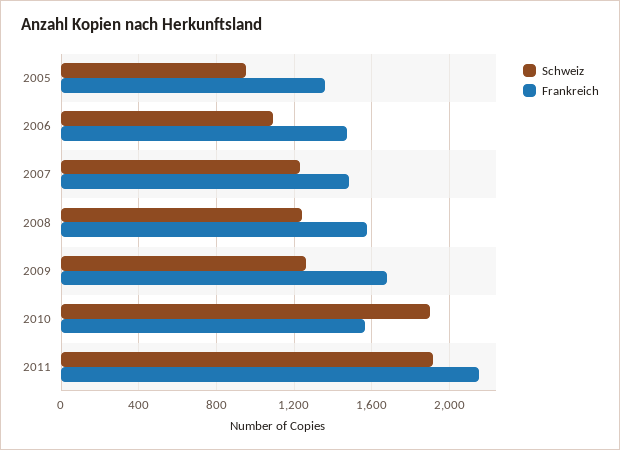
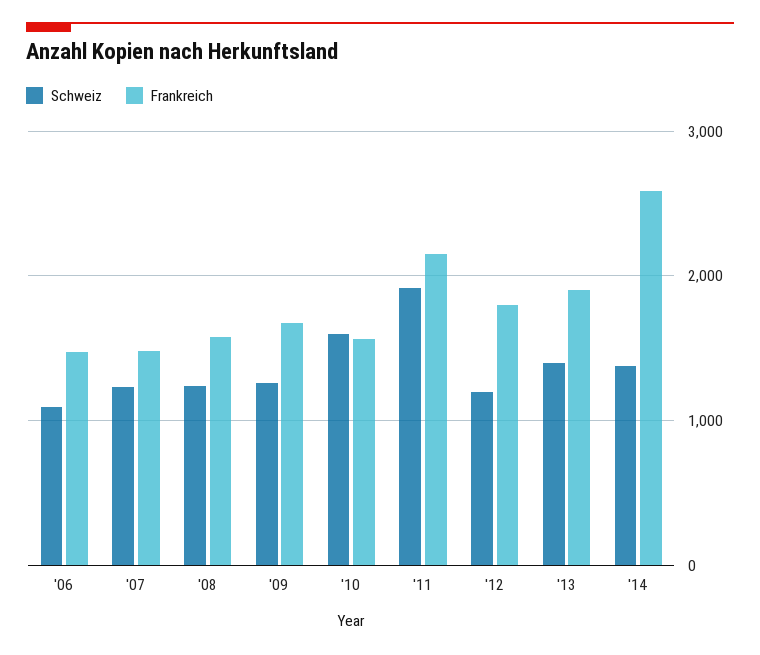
Schweiz, 2005: 950 -> none
Frankreich, 2005: 1350 -> none
Schweiz, 2010: 1900 -> 1600
Schweiz, '12: none -> 1200
Frankreich, '12: none -> 1800
Schweiz, '13: none -> 1400
Frankreich, '13: none -> 1900
Schweiz, '14: none -> 1400
Frankreich, '14: none -> 2600

